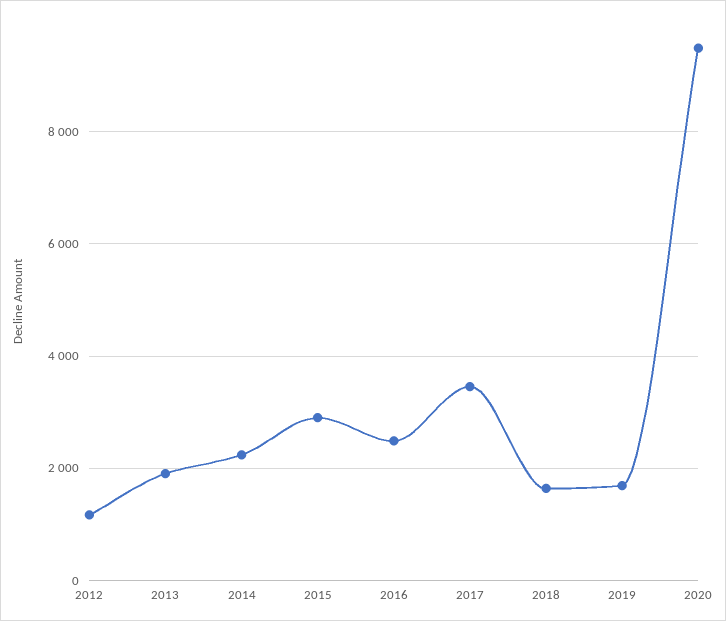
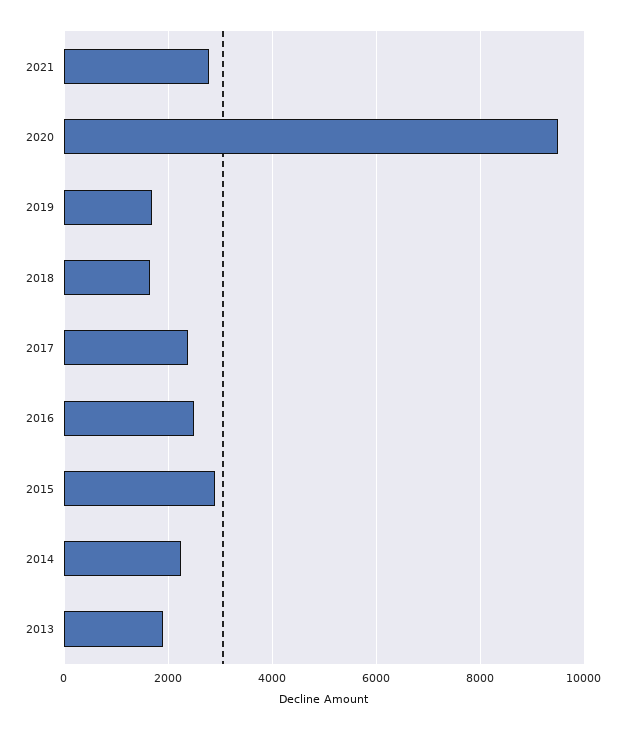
2012: 1200 -> none
2017: 3400 -> 2400
2021: none -> 2800

